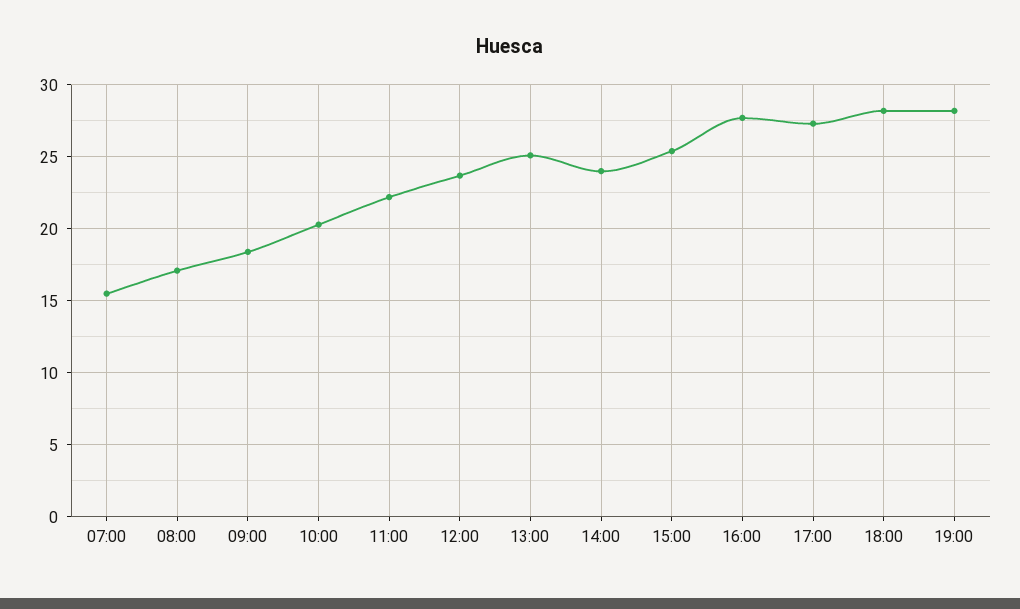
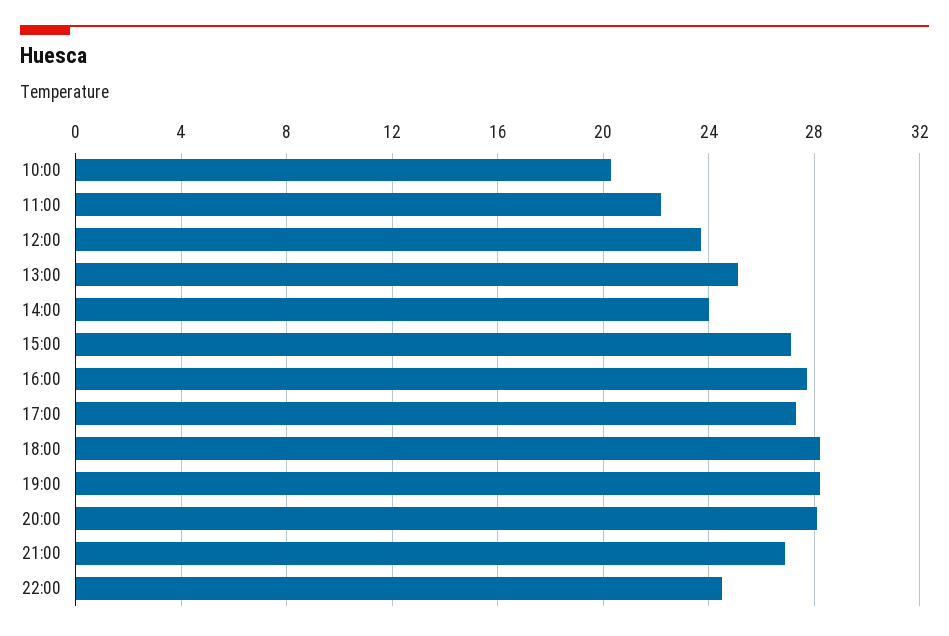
07:00: 15.5 -> none
08:00: 17 -> none
09:00: 18.5 -> none
15:00: 25.5 -> 27
20:00: none -> 28
21:00: none -> 27
22:00: none -> 24.5

